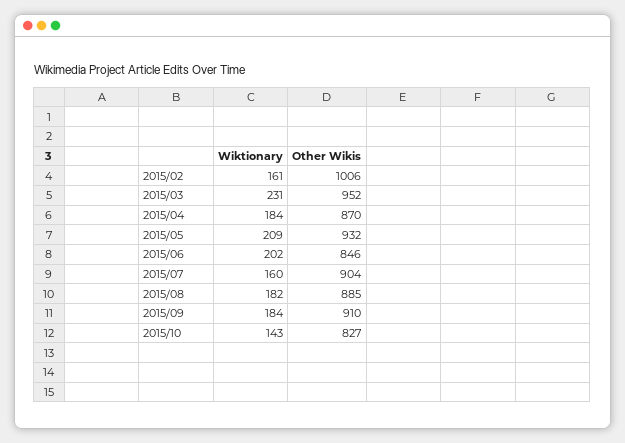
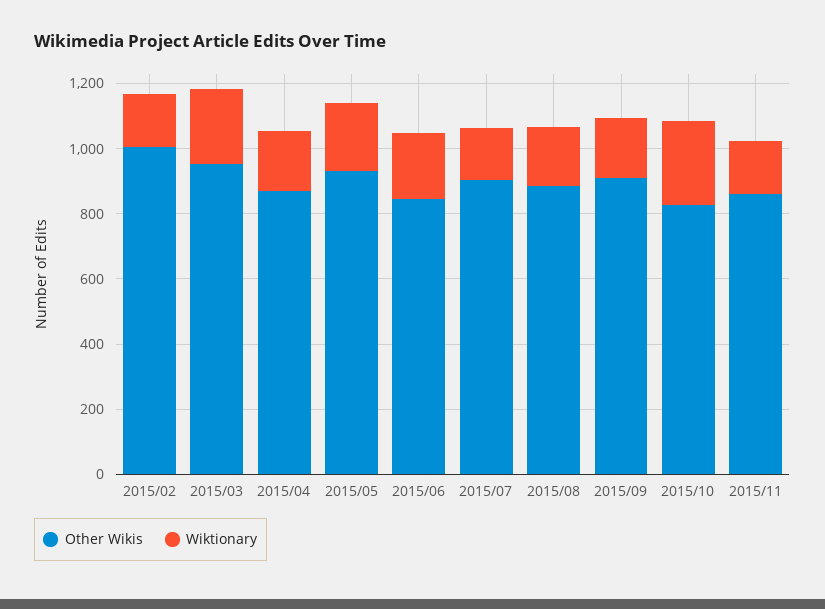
Wiktionary, 2015/10: 143 -> 250
Other Wikis, 2015/11: none -> 850
Wiktionary, 2015/11: none -> 150

